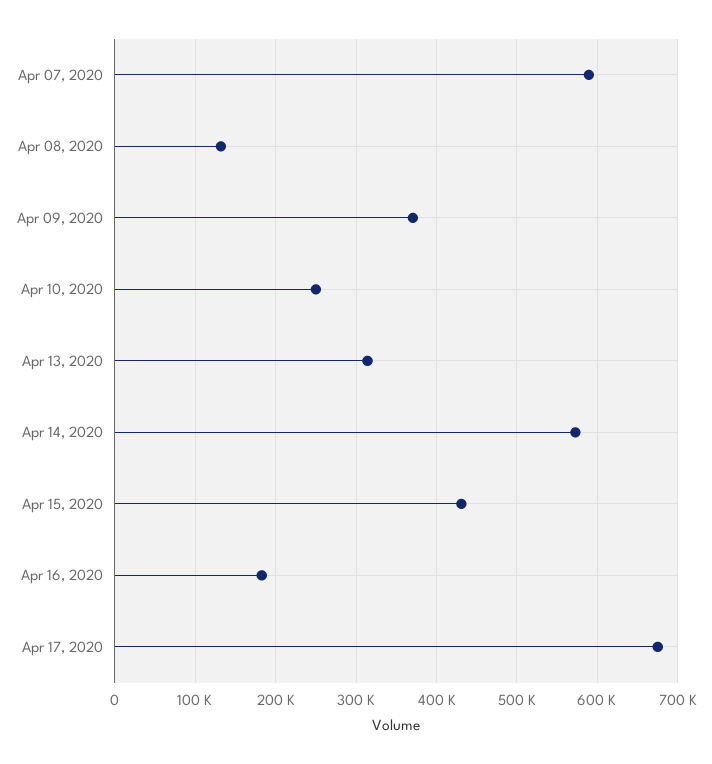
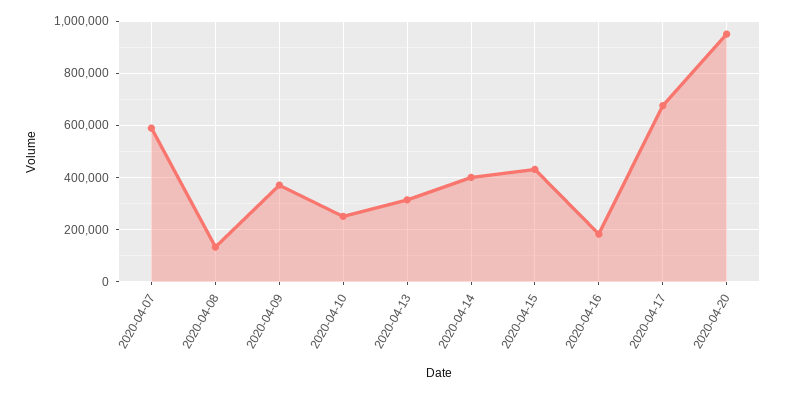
Apr 14, 2020: 570000 -> 400000
2020-04-20: none -> 950000

